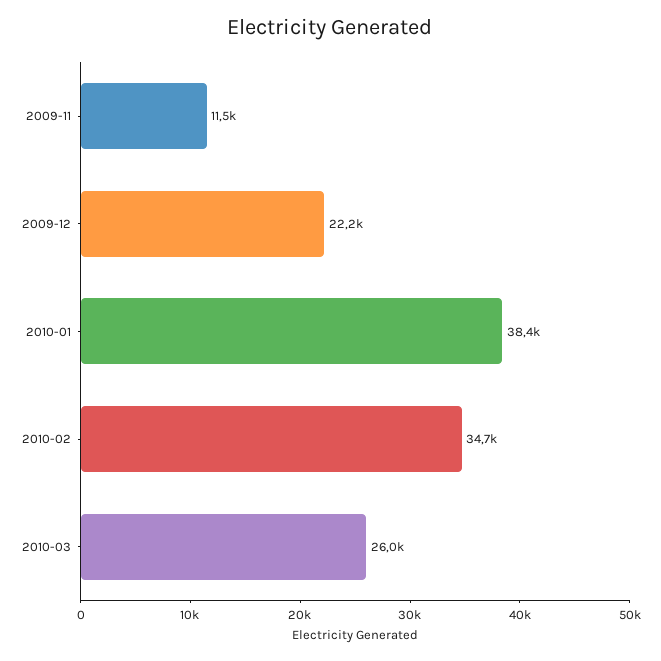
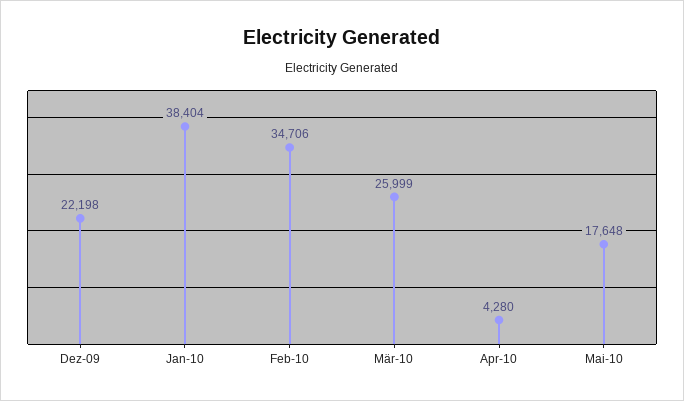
2009-11: 11500 -> none
Apr-10: none -> 4280
Mai-10: none -> 17648

